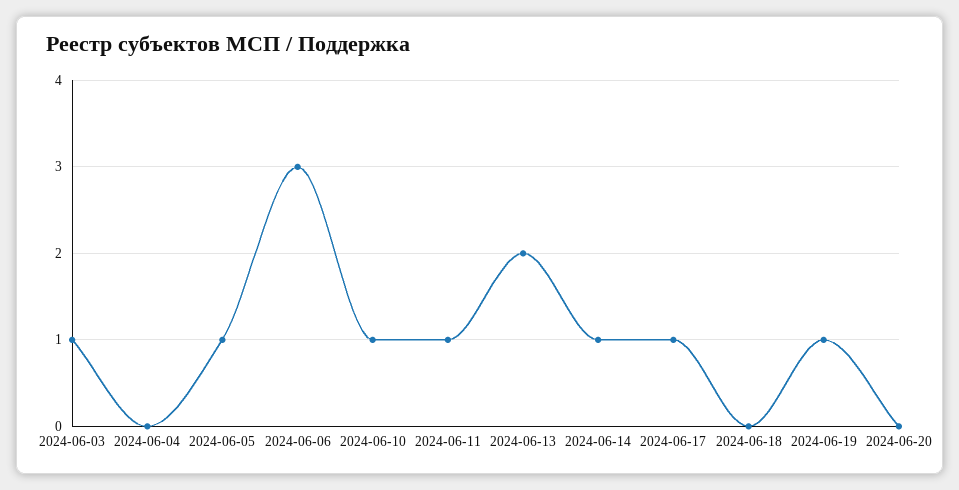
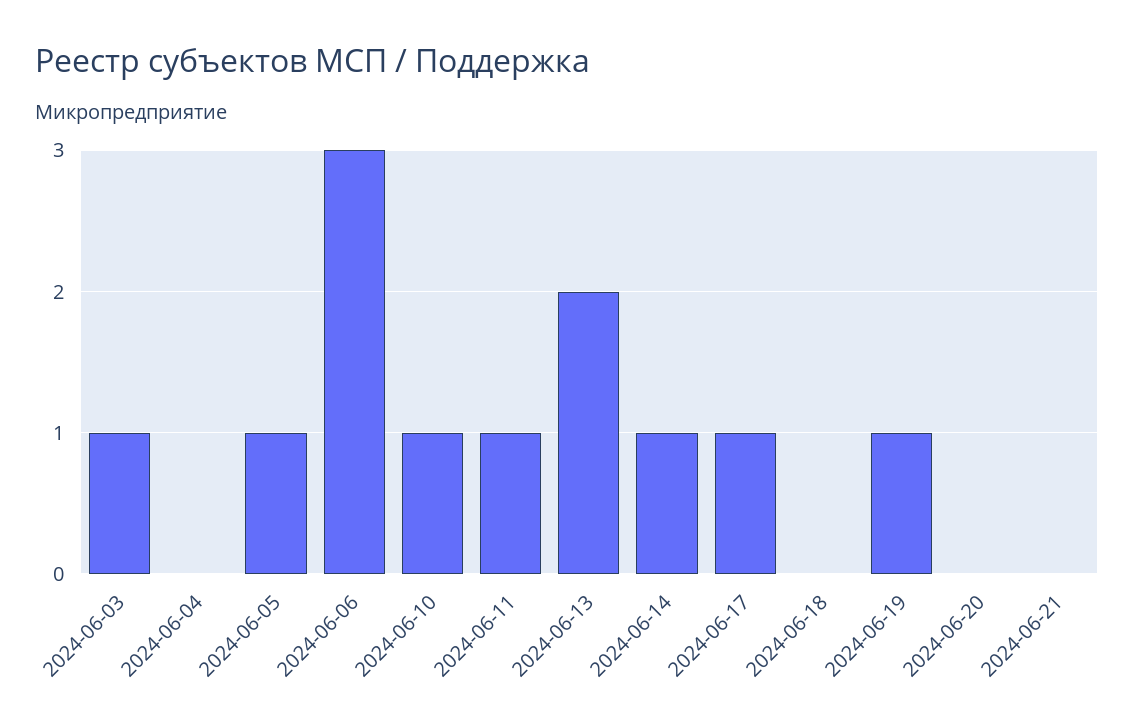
2024-06-21: none -> 0

